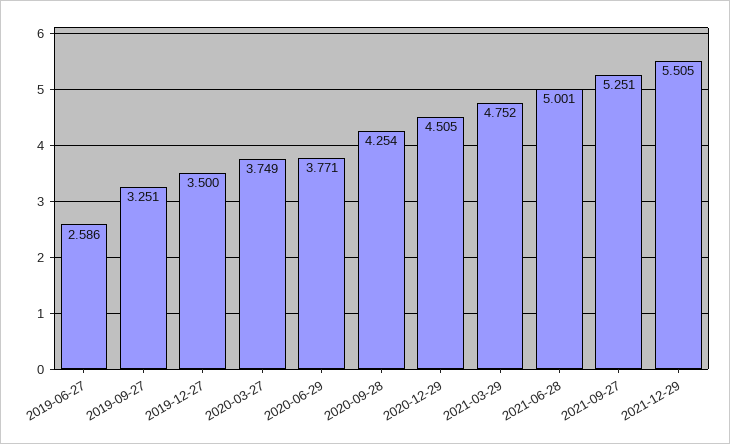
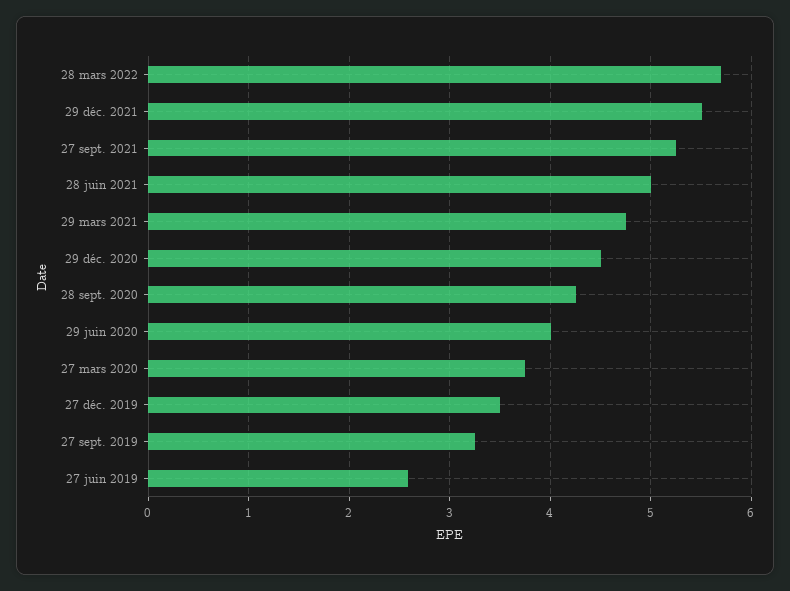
2020-06-29: 3.771 -> 4
28 mars 2022: none -> 5.7

